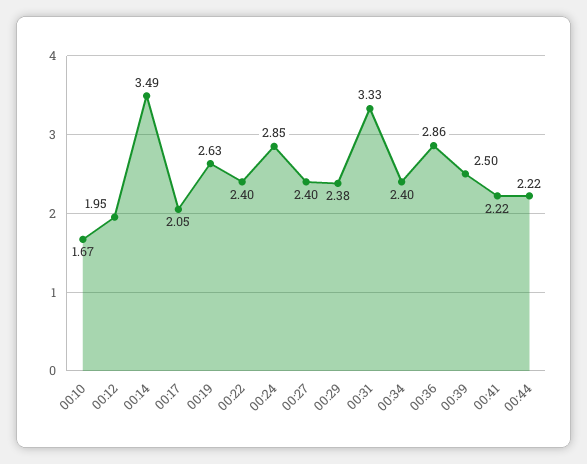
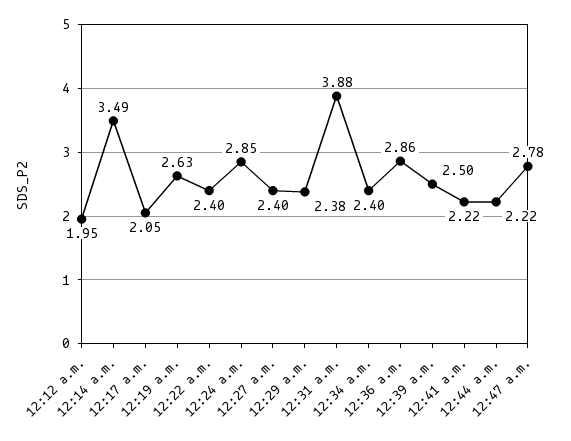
00:10: 1.67 -> none
00:31: 3.33 -> 3.88
12:47 a.m.: none -> 2.78

